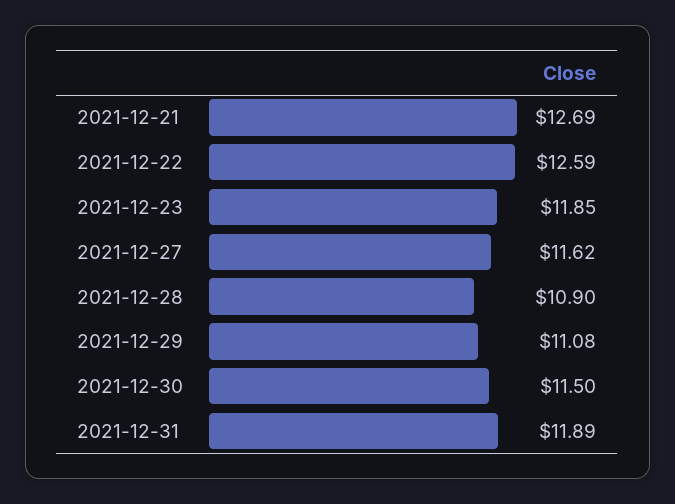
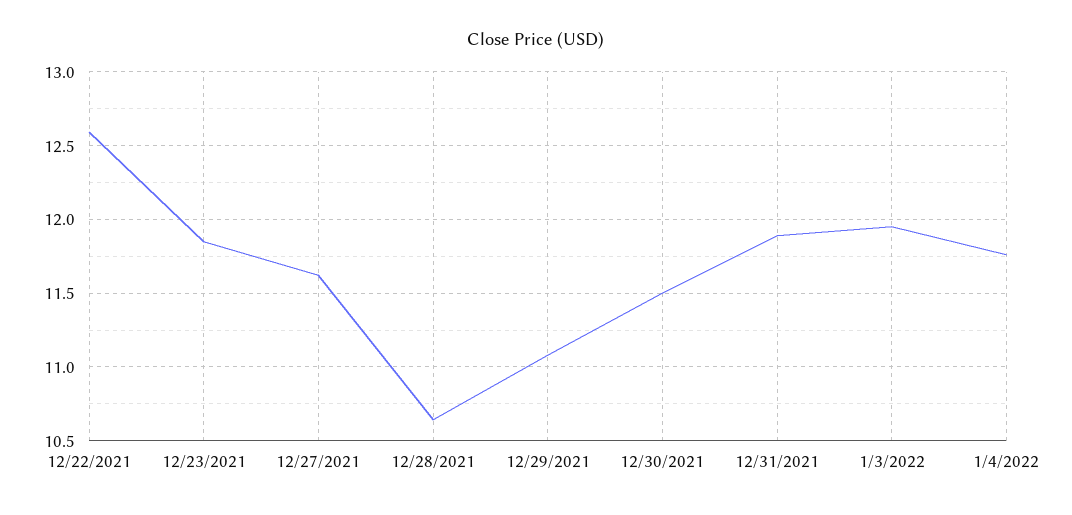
2021-12-21: 12.69 -> none
2021-12-28: 10.9 -> 10.65
1/3/2022: none -> 11.95
1/4/2022: none -> 11.75

